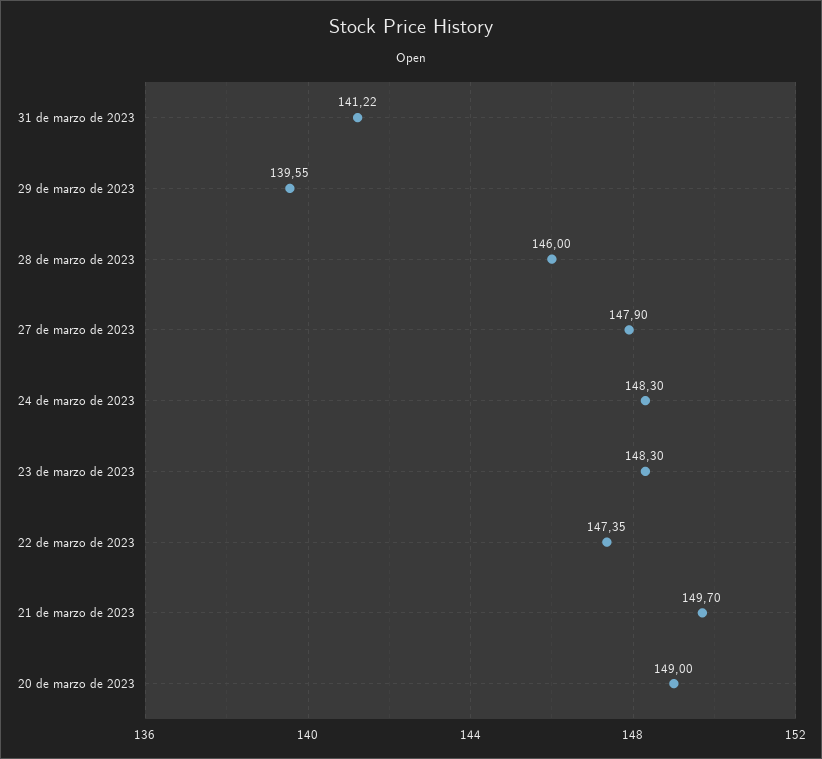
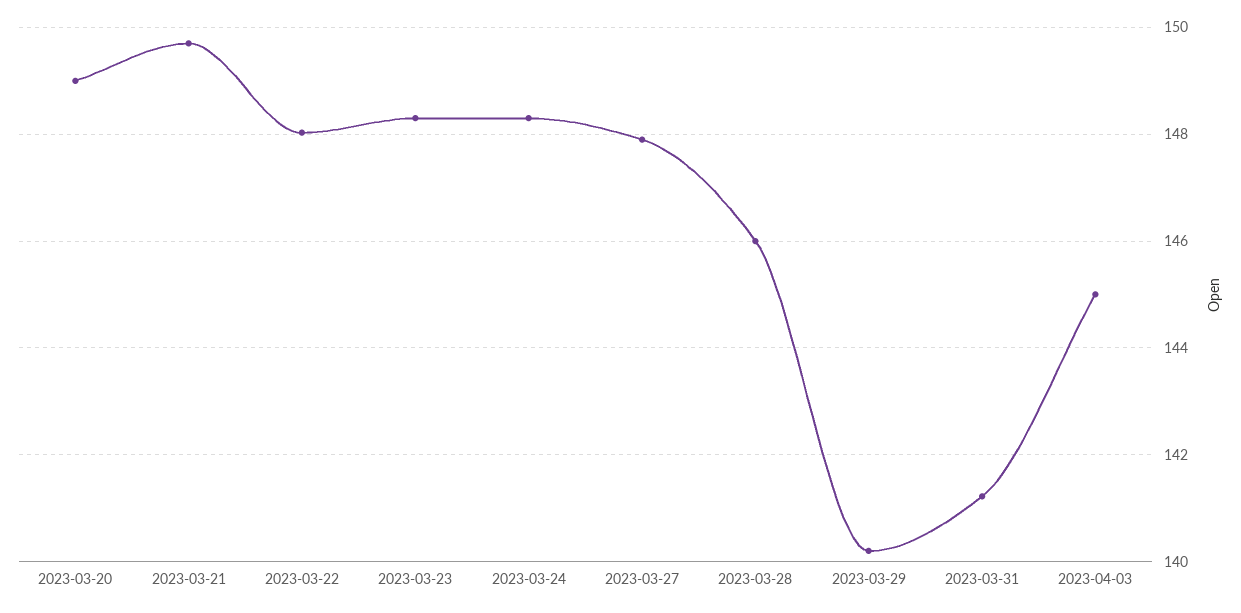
29 de marzo de 2023: 139.55 -> 140.2
22 de marzo de 2023: 147.35 -> 148
2023-04-03: none -> 145

